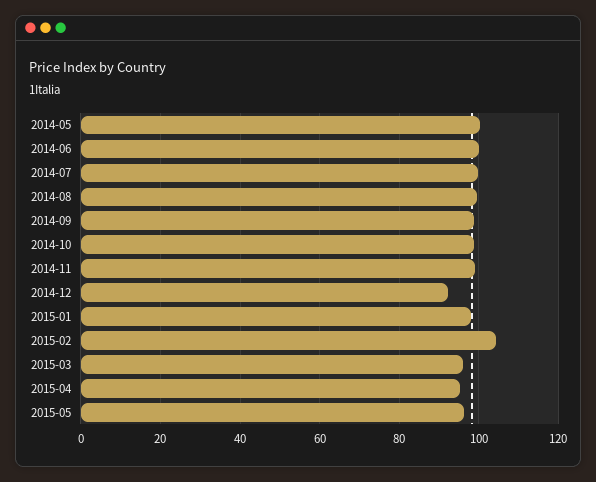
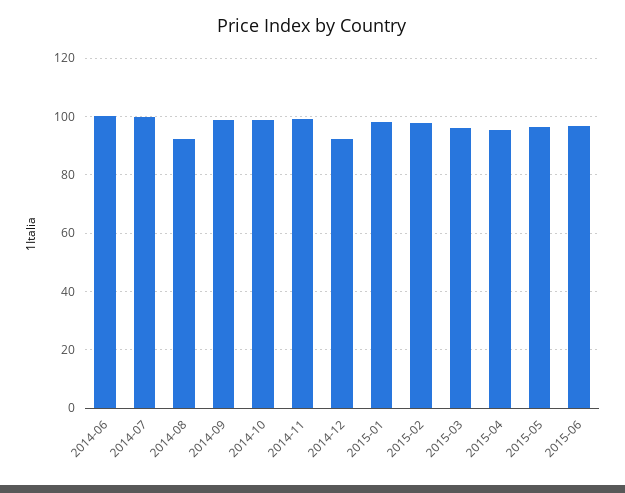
2014-05: 100 -> none
2014-08: 100 -> 92.5
2015-02: 104 -> 97.5
2015-06: none -> 97.5

